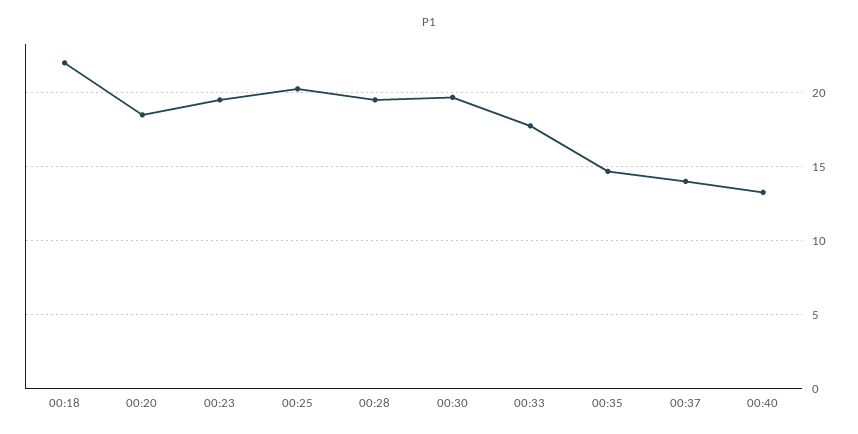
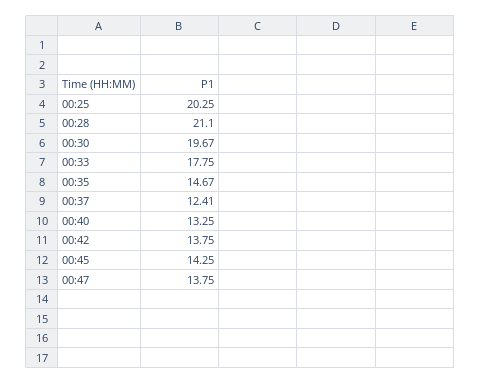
00:18: 22 -> none
00:20: 18.5 -> none
00:23: 19.5 -> none
00:28: 19.5 -> 21.1
00:37: 14 -> 12.41
00:42: none -> 13.75
00:45: none -> 14.25
00:47: none -> 13.75

